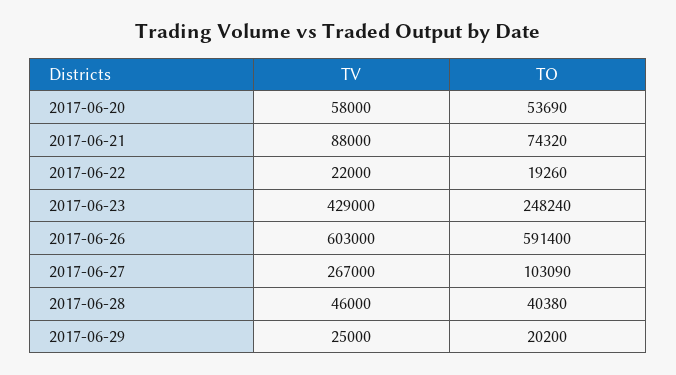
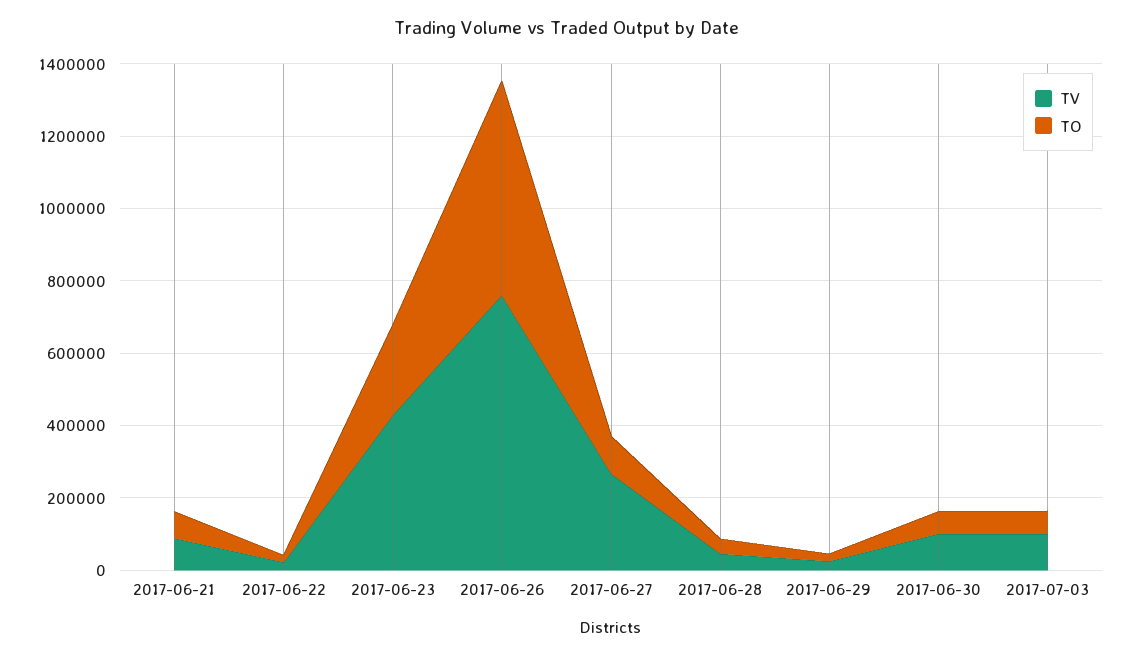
TV, 2017-06-20: 58000 -> none
TO, 2017-06-20: 53690 -> none
TV, 2017-06-26: 603000 -> 750000
TV, 2017-06-30: none -> 100000
TO, 2017-06-30: none -> 50000
TV, 2017-07-03: none -> 100000
TO, 2017-07-03: none -> 50000

